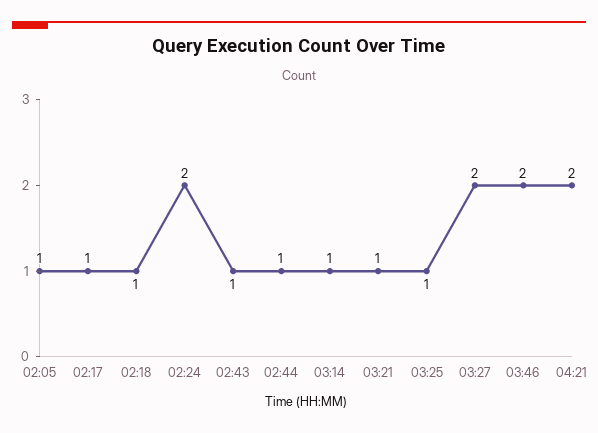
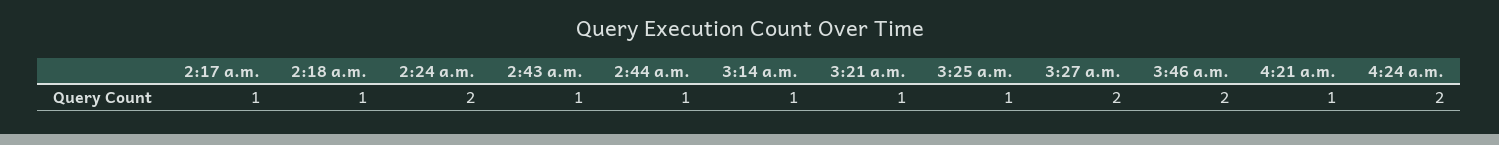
02:05: 1 -> none
04:21: 2 -> 1
4:24 a.m.: none -> 2

